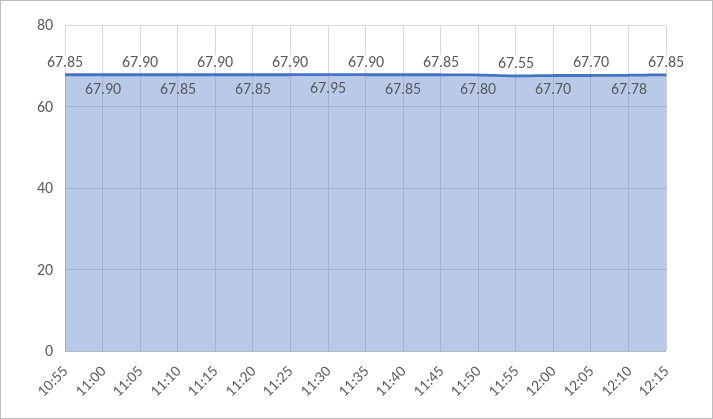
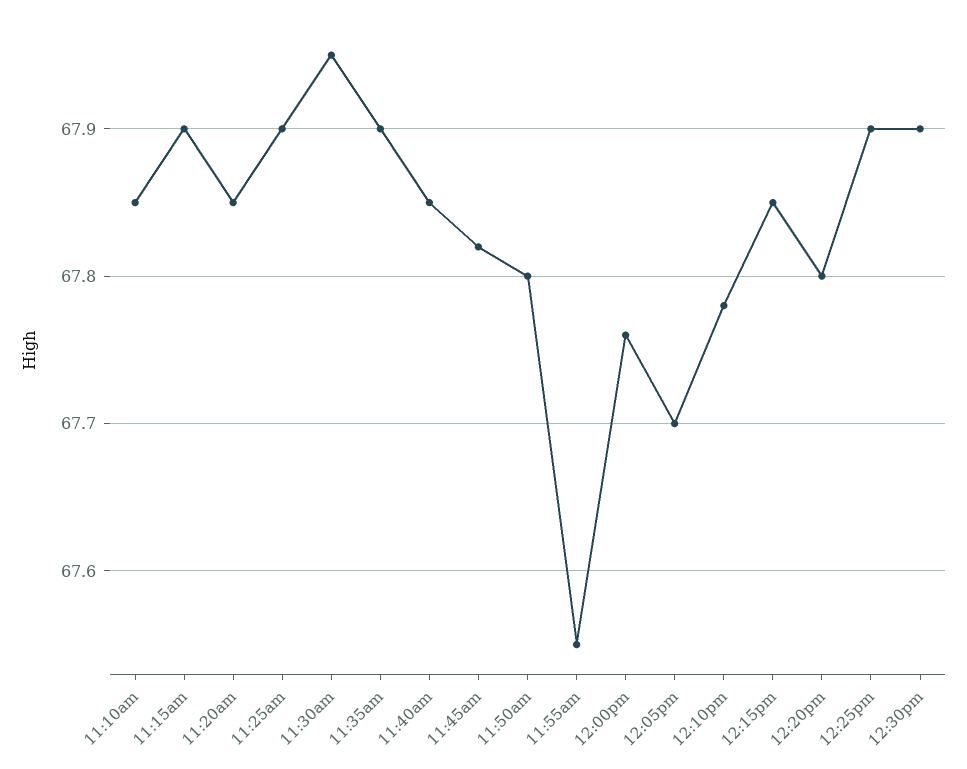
10:55: 67.85 -> none
11:00: 67.9 -> none
11:05: 67.9 -> none
11:45: 67.85 -> 67.82
12:00: 67.7 -> 67.76
12:20pm: none -> 67.8
12:25pm: none -> 67.9
12:30pm: none -> 67.9

